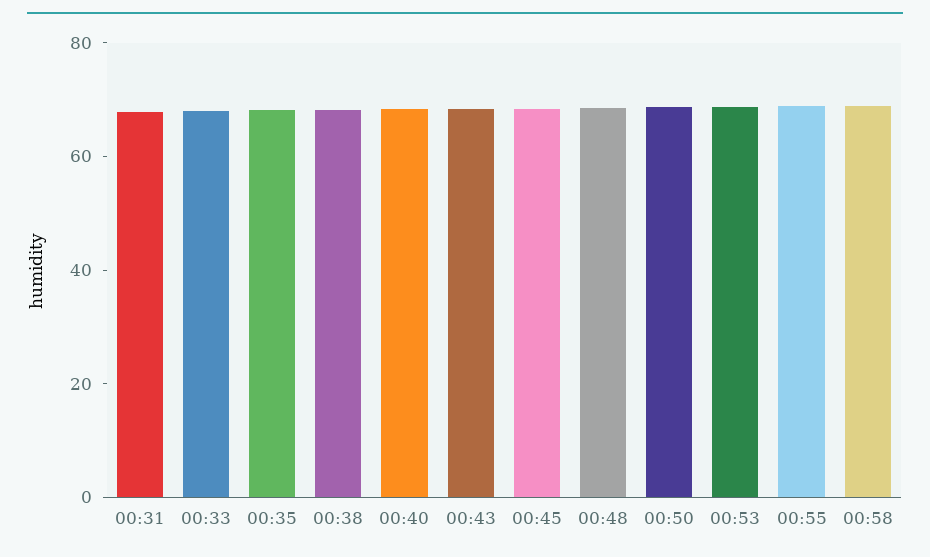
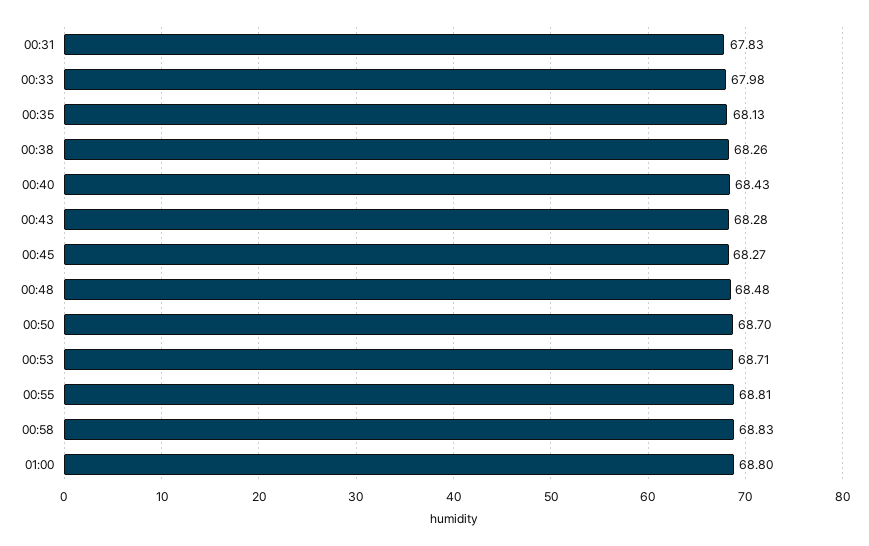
01:00: none -> 68.8

